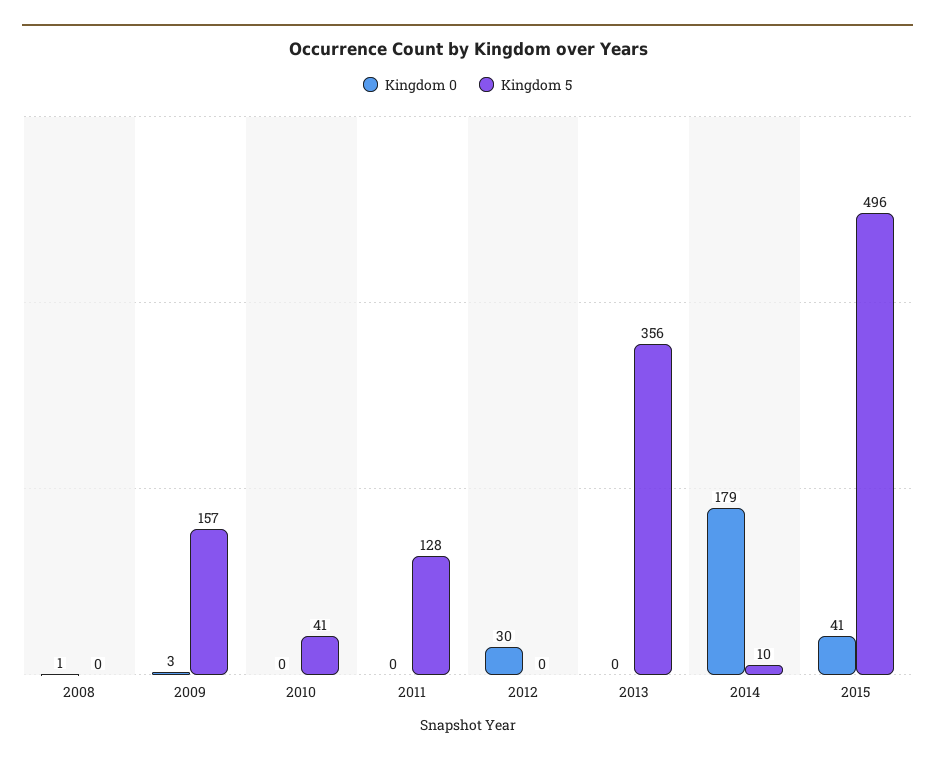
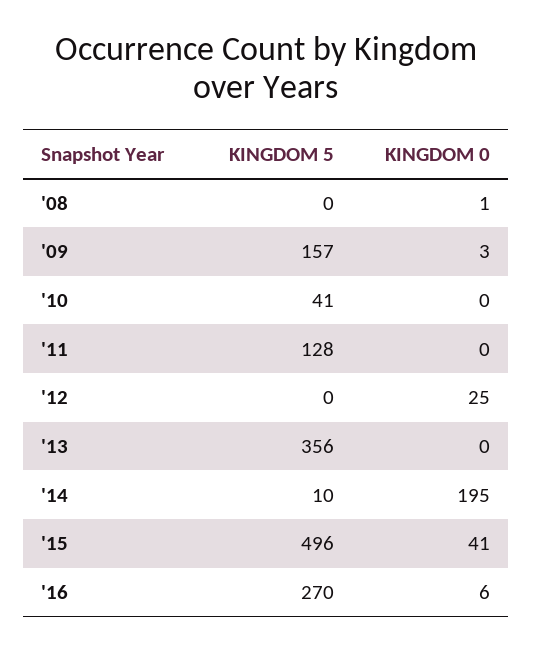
Kingdom 0, 2012: 30 -> 25
Kingdom 0, 2014: 179 -> 195
Kingdom 5, '16: none -> 270
Kingdom 0, '16: none -> 6

